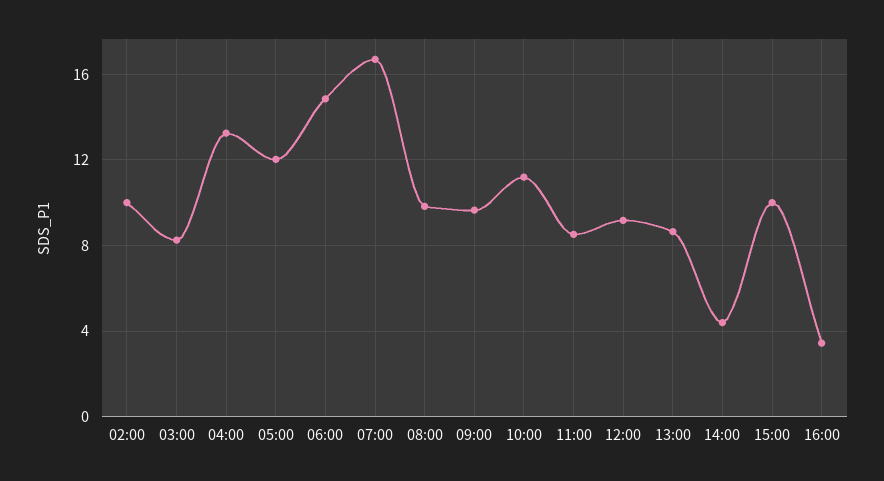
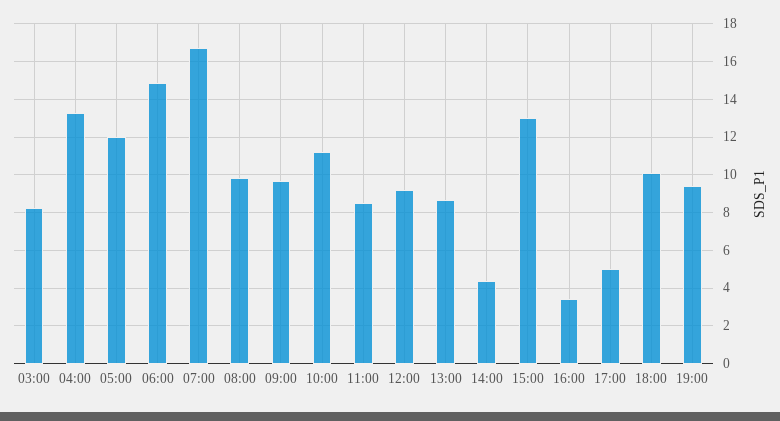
02:00: 10 -> none
15:00: 10 -> 13
17:00: none -> 5
18:00: none -> 10
19:00: none -> 9.5

